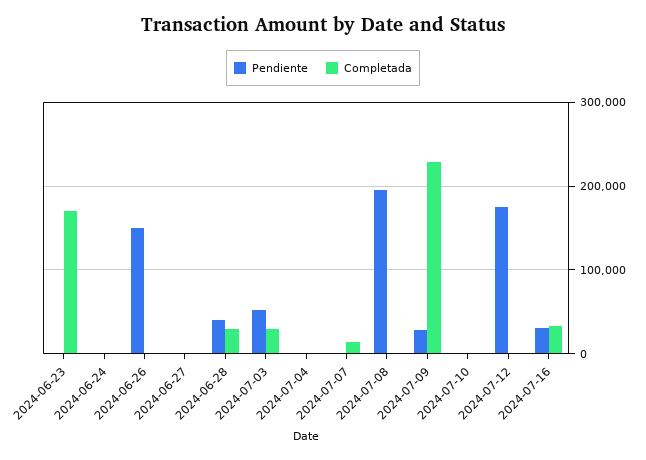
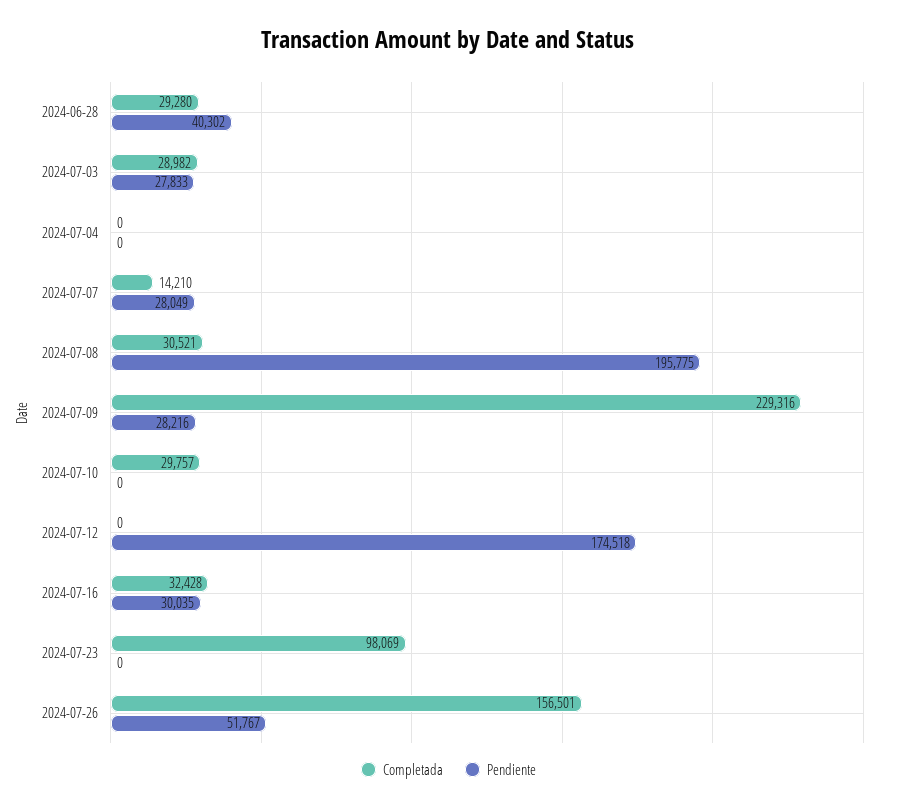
Pendiente, 2024-06-23: 0 -> none
Completada, 2024-06-23: 170000 -> none
Pendiente, 2024-06-24: 0 -> none
Completada, 2024-06-24: 0 -> none
Pendiente, 2024-06-26: 150000 -> none
Completada, 2024-06-26: 0 -> none
Pendiente, 2024-06-27: 0 -> none
Completada, 2024-06-27: 0 -> none
Pendiente, 2024-07-03: 50000 -> 27833
Pendiente, 2024-07-07: 0 -> 28049
Completada, 2024-07-08: 0 -> 30521
Completada, 2024-07-10: 0 -> 29757
Completada, 2024-07-23: none -> 98069
Pendiente, 2024-07-23: none -> 0
Completada, 2024-07-26: none -> 156501
Pendiente, 2024-07-26: none -> 51767

